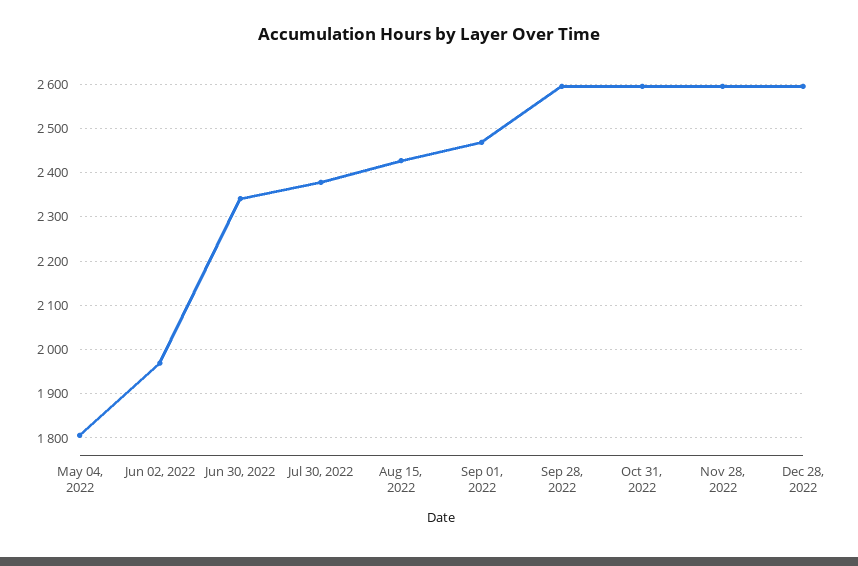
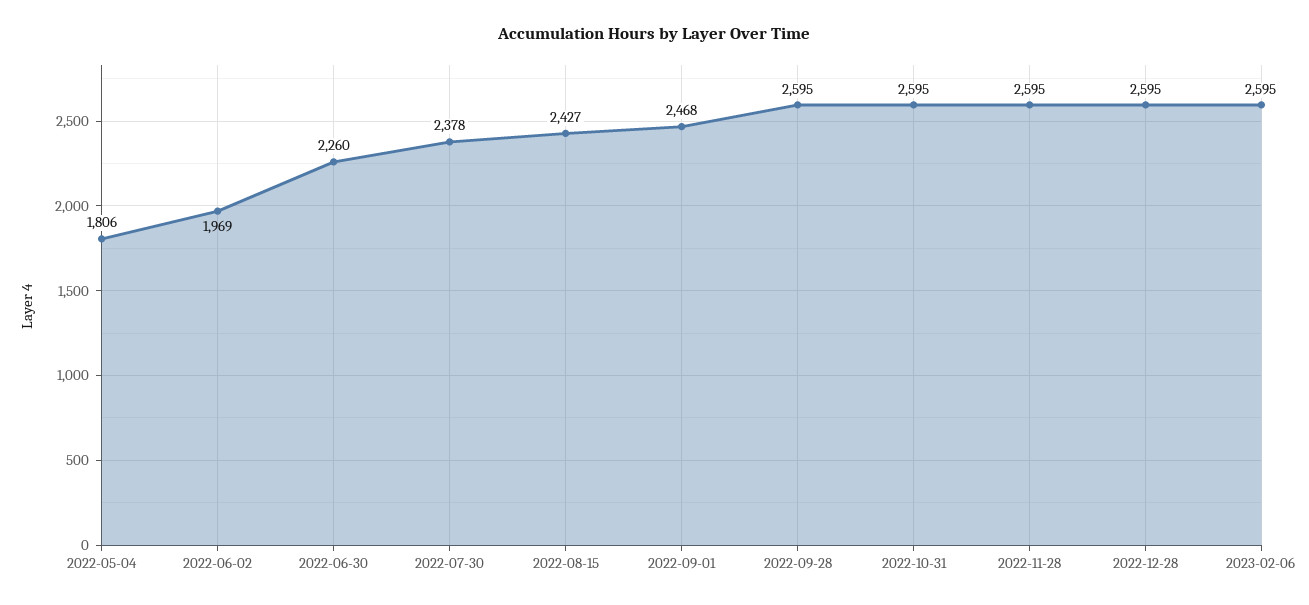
Jun 30, 2022: 2340 -> 2260
2023-02-06: none -> 2595

